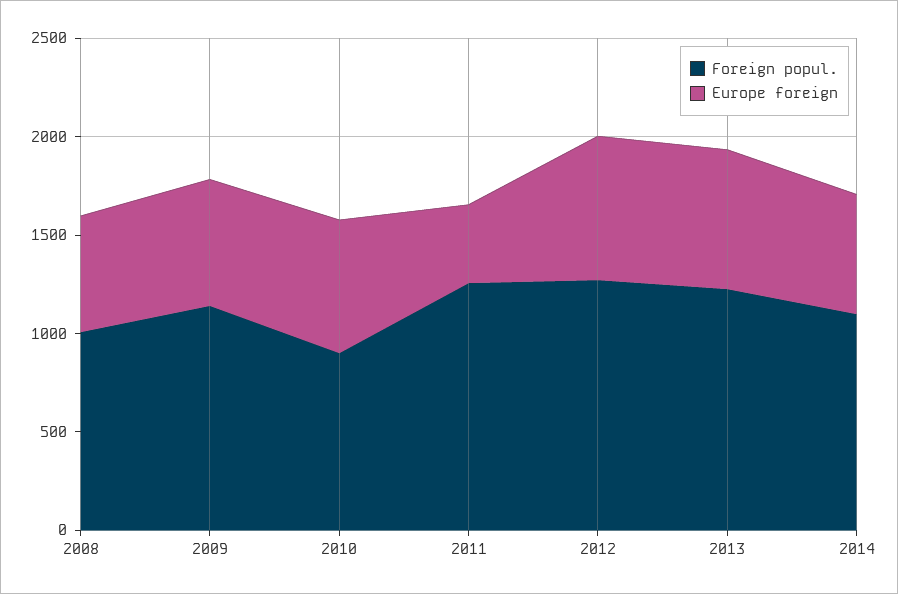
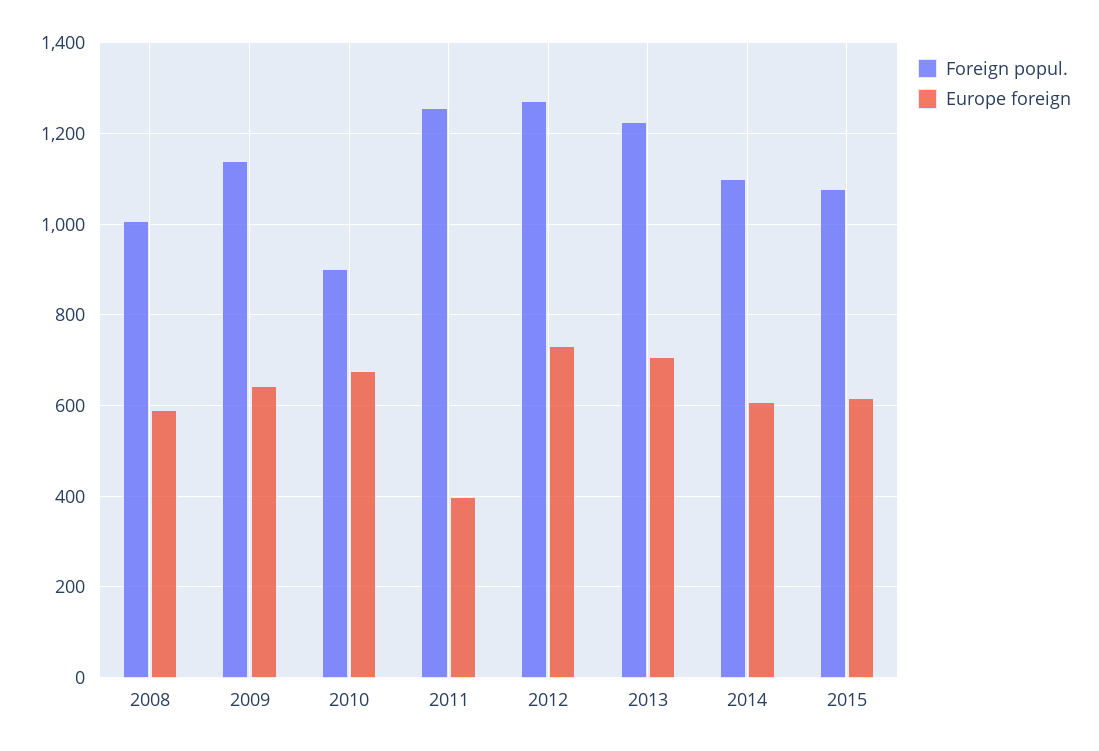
Foreign popul., 2015: none -> 1080
Europe foreign, 2015: none -> 620

